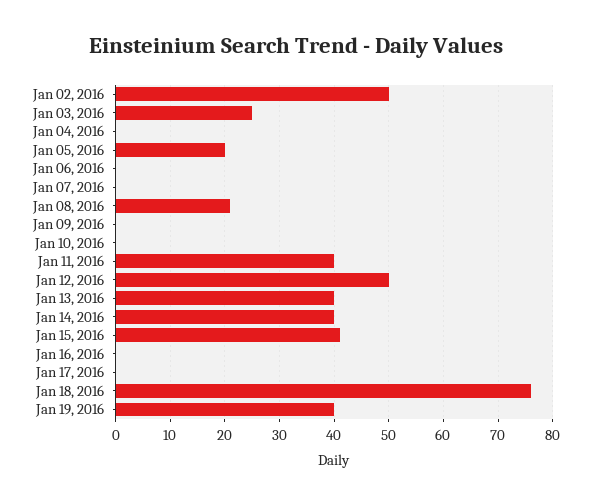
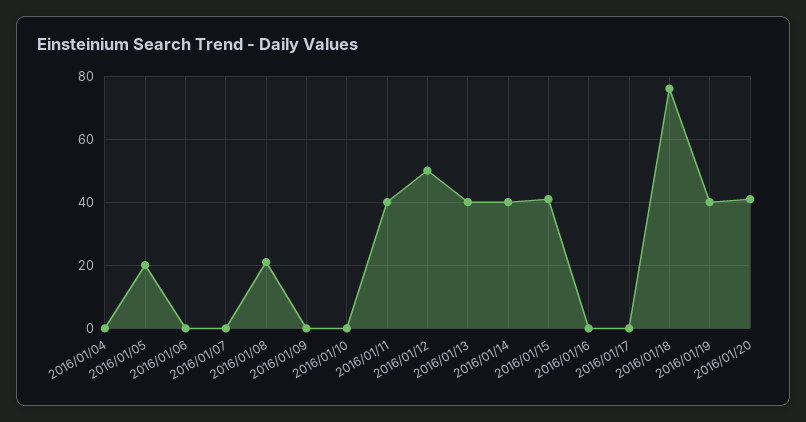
Jan 02, 2016: 50 -> none
Jan 03, 2016: 25 -> none
2016/01/20: none -> 40

